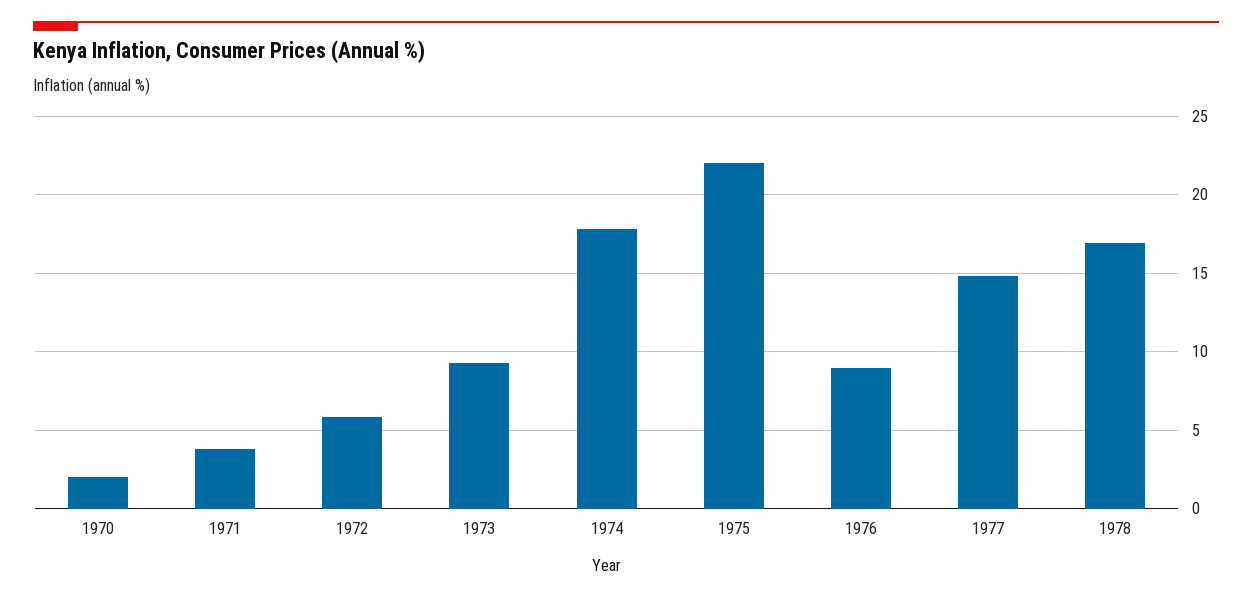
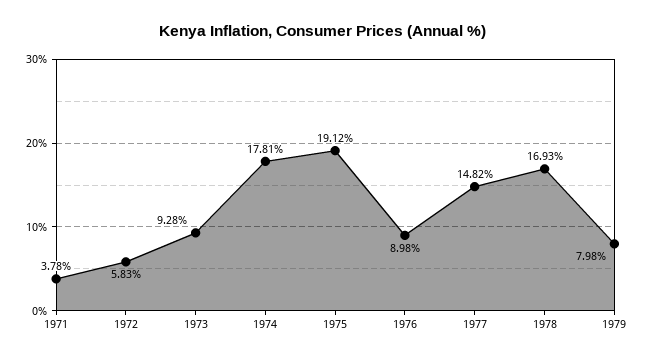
1970: 2 -> none
1975: 22 -> 19.12
1979: none -> 7.98

